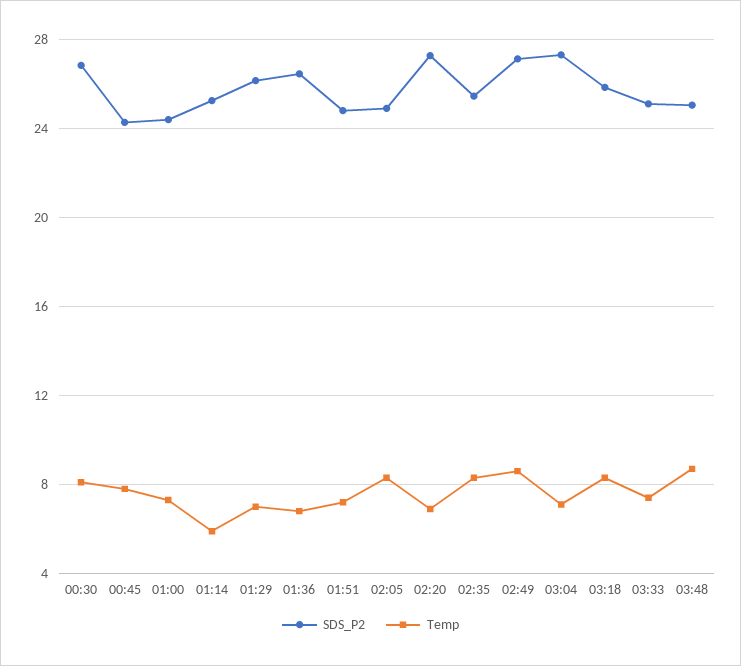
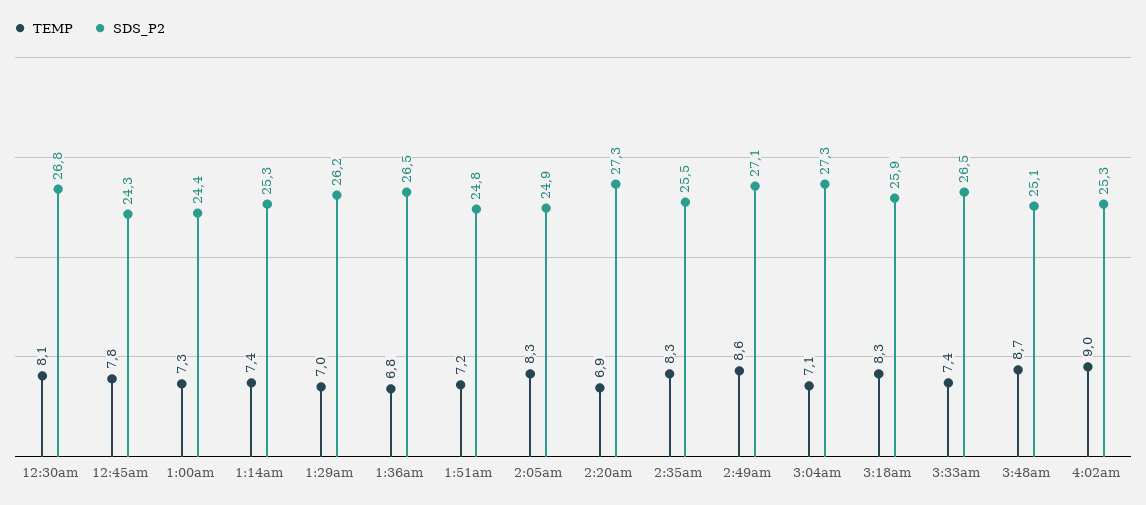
Temp, 01:14: 6 -> 7.4
SDS_P2, 03:33: 25 -> 26.5
Temp, 4:02am: none -> 9
SDS_P2, 4:02am: none -> 25.3

